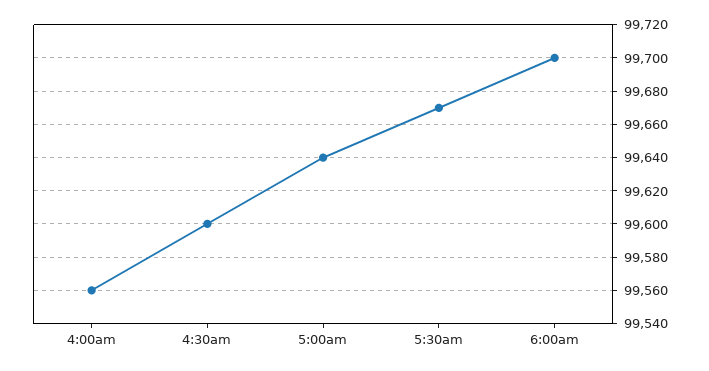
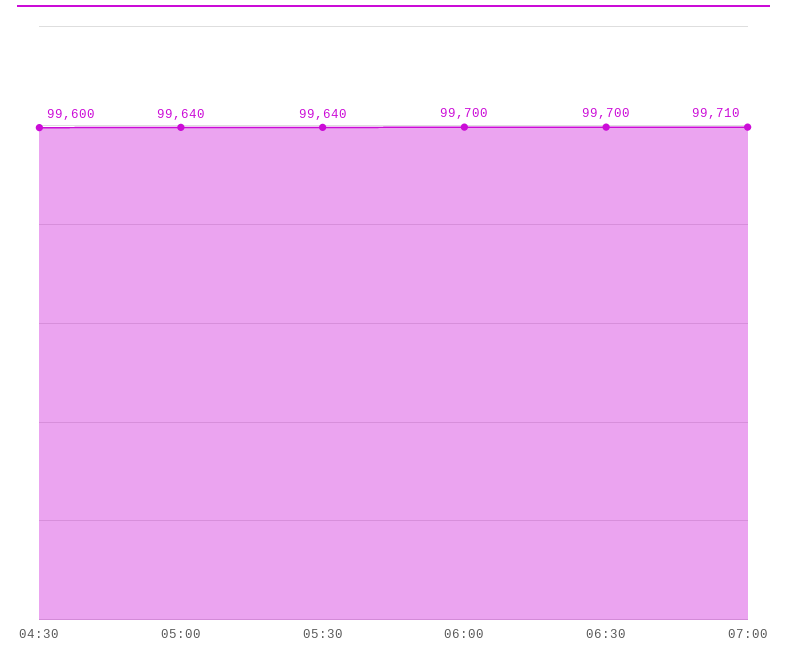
4:00am: 99560 -> none
5:30am: 99670 -> 99640
06:30: none -> 99700
07:00: none -> 99710

